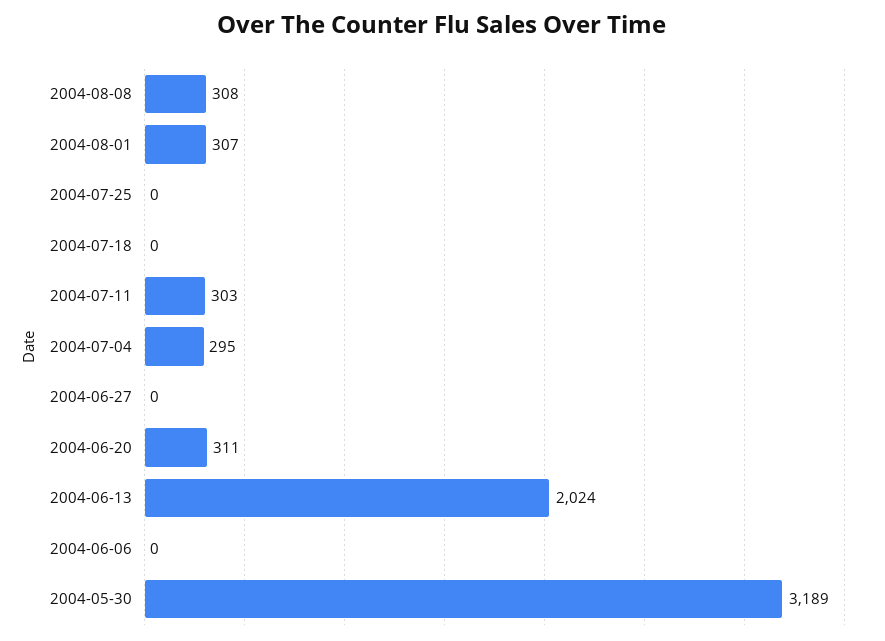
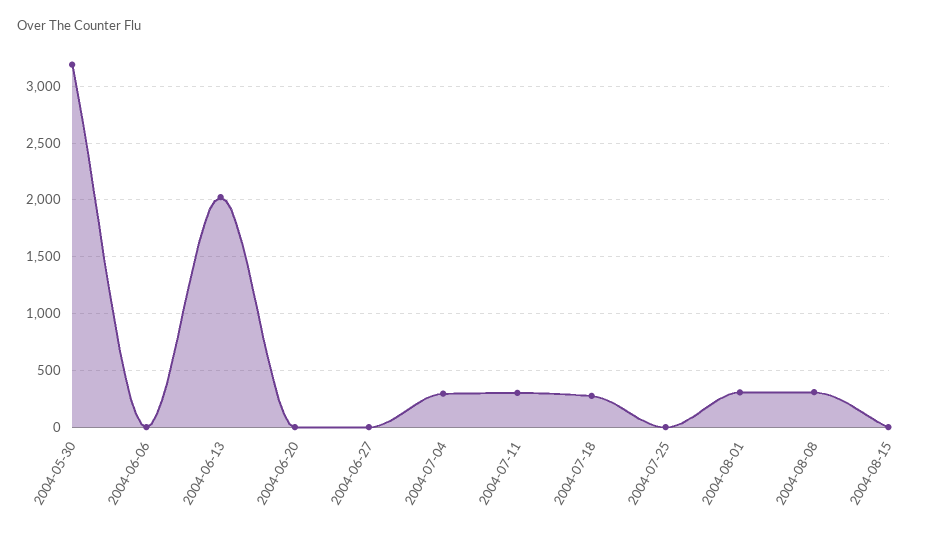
2004-07-18: 0 -> 300
2004-06-20: 311 -> 0
2004-08-15: none -> 0

